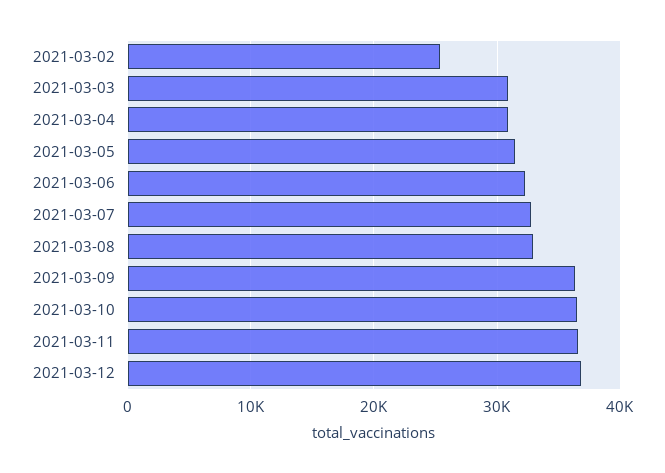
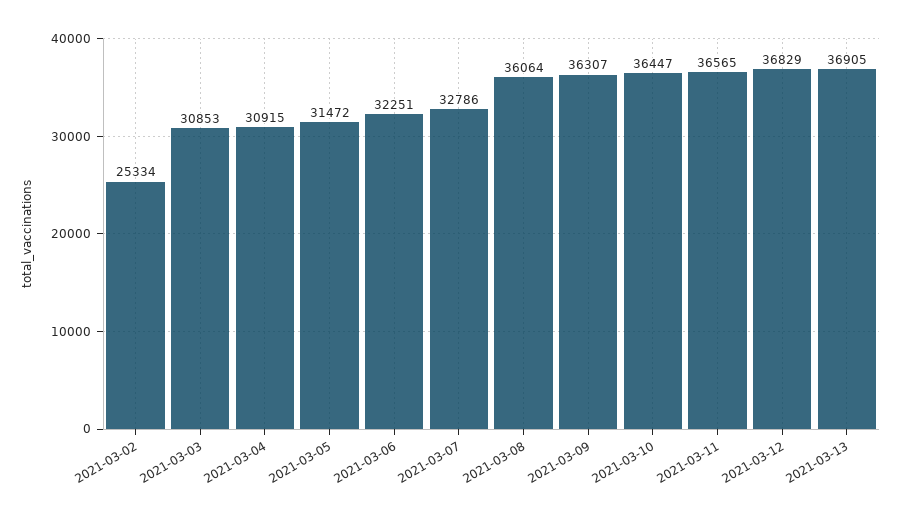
2021-03-08: 33000 -> 36064
2021-03-13: none -> 36905

